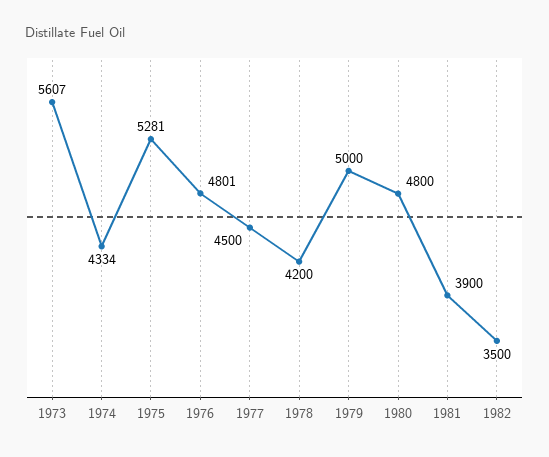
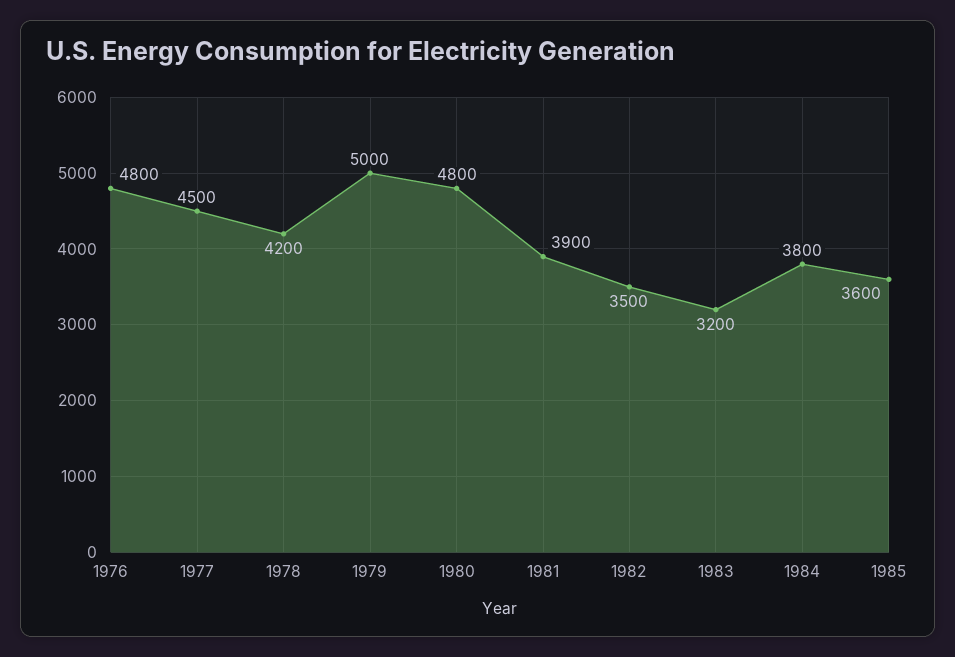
1973: 5607 -> none
1974: 4334 -> none
1975: 5281 -> none
1976: 4801 -> 4800
1983: none -> 3200
1984: none -> 3800
1985: none -> 3600

